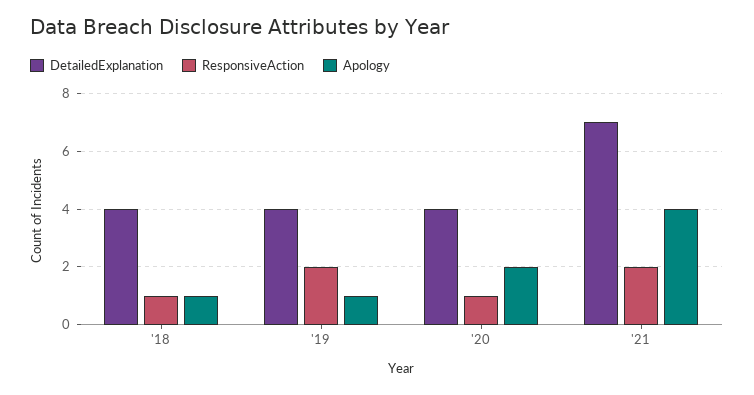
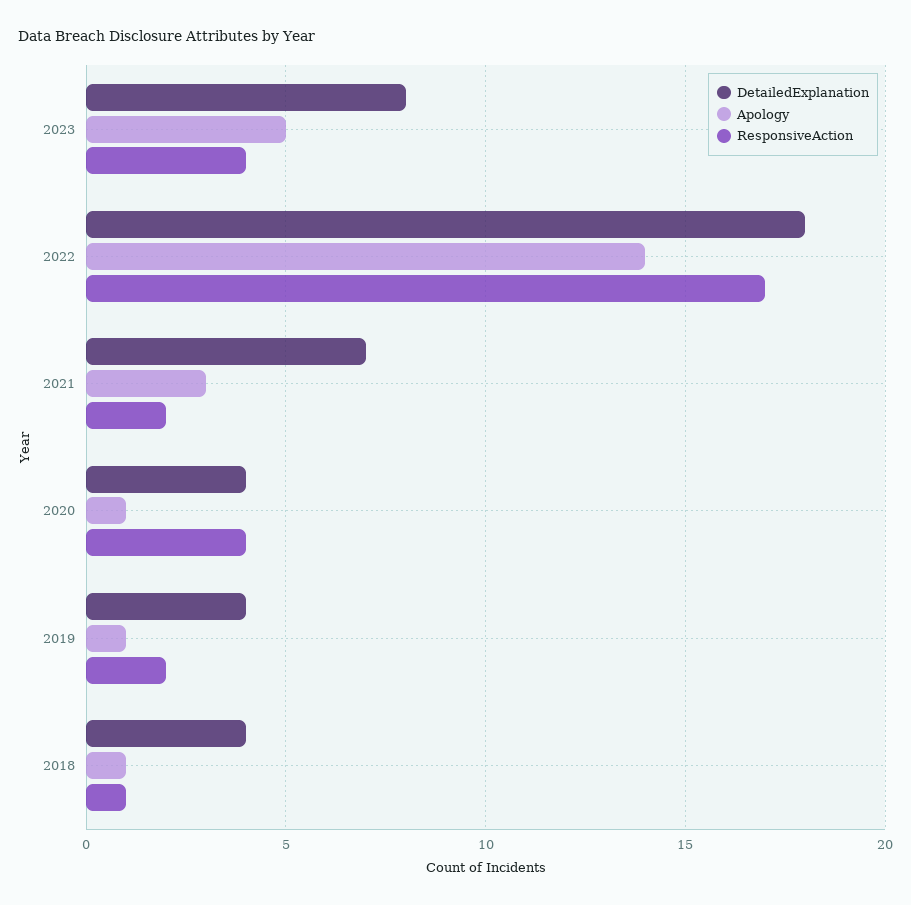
ResponsiveAction, '20: 1 -> 4
Apology, '20: 2 -> 1
Apology, '21: 4 -> 3
DetailedExplanation, 2023: none -> 8
Apology, 2023: none -> 5
ResponsiveAction, 2023: none -> 4
DetailedExplanation, 2022: none -> 18
Apology, 2022: none -> 14
ResponsiveAction, 2022: none -> 17

